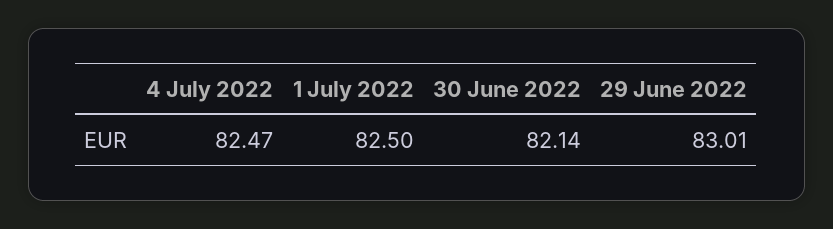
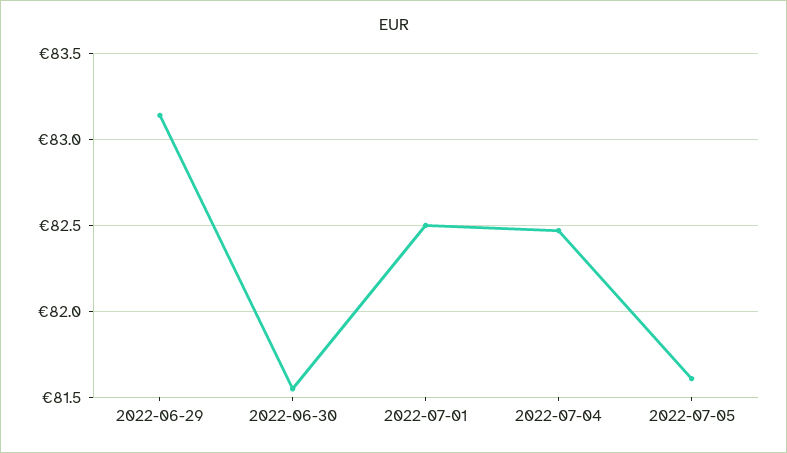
30 June 2022: 82.14 -> 81.55
29 June 2022: 83.01 -> 83.15
2022-07-05: none -> 81.6

